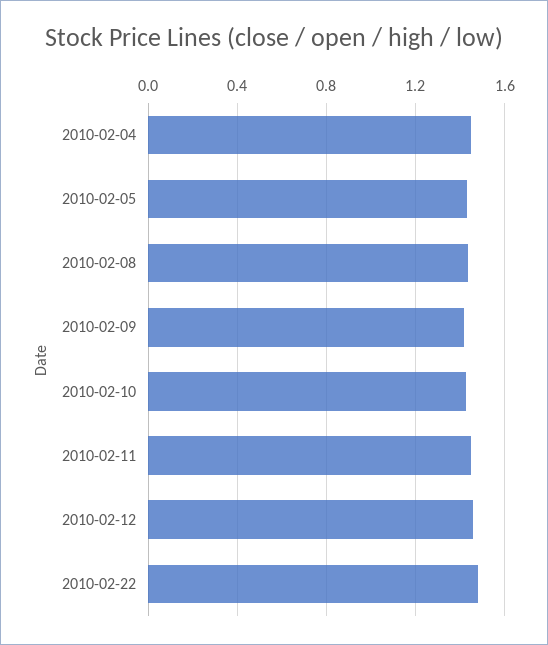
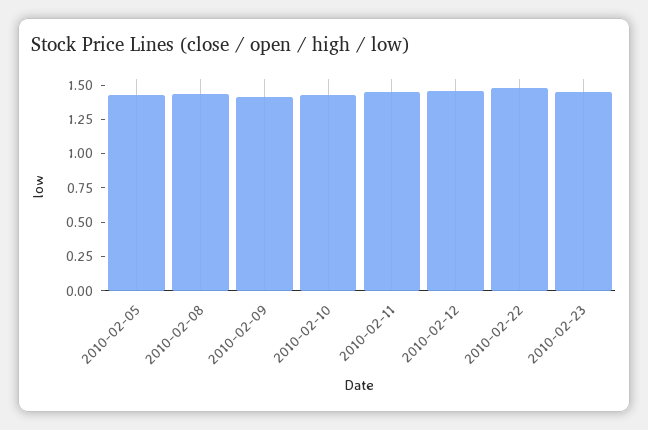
2010-02-04: 1.45 -> none
2010-02-23: none -> 1.5

